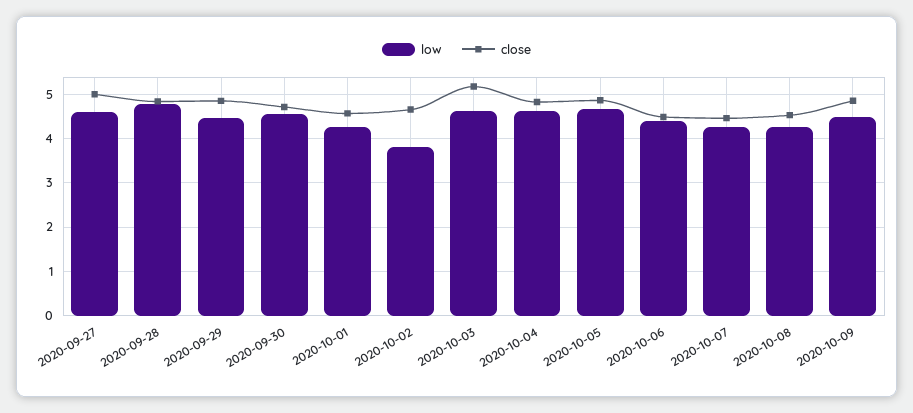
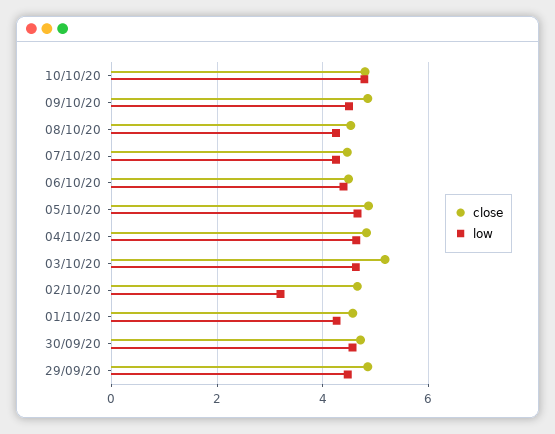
low, 2020-09-27: 4.6 -> none
close, 2020-09-27: 5 -> none
low, 2020-09-28: 4.8 -> none
close, 2020-09-28: 4.8 -> none
low, 2020-10-02: 3.8 -> 3.2
close, 10/10/20: none -> 4.8
low, 10/10/20: none -> 4.8

